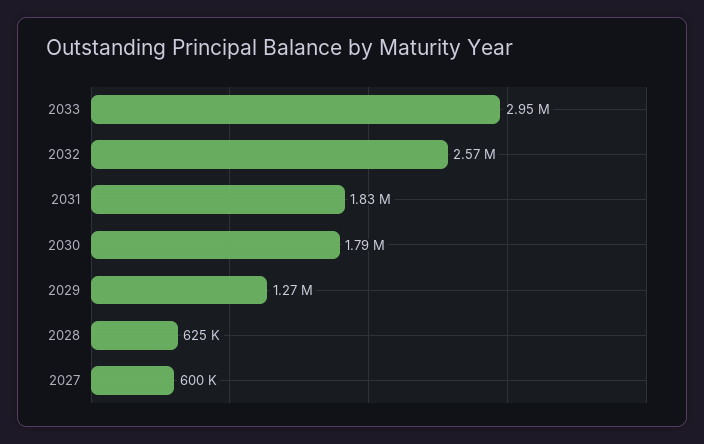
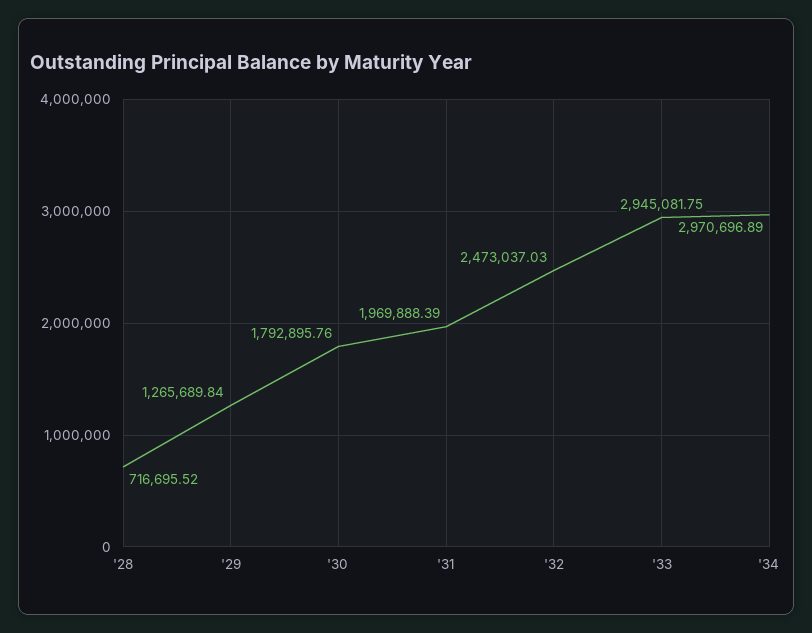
2032: 2570000 -> 2473037.03
2031: 1830000 -> 1969888.39
2028: 625000 -> 716695.52
2027: 600000 -> none
'34: none -> 2970696.89

